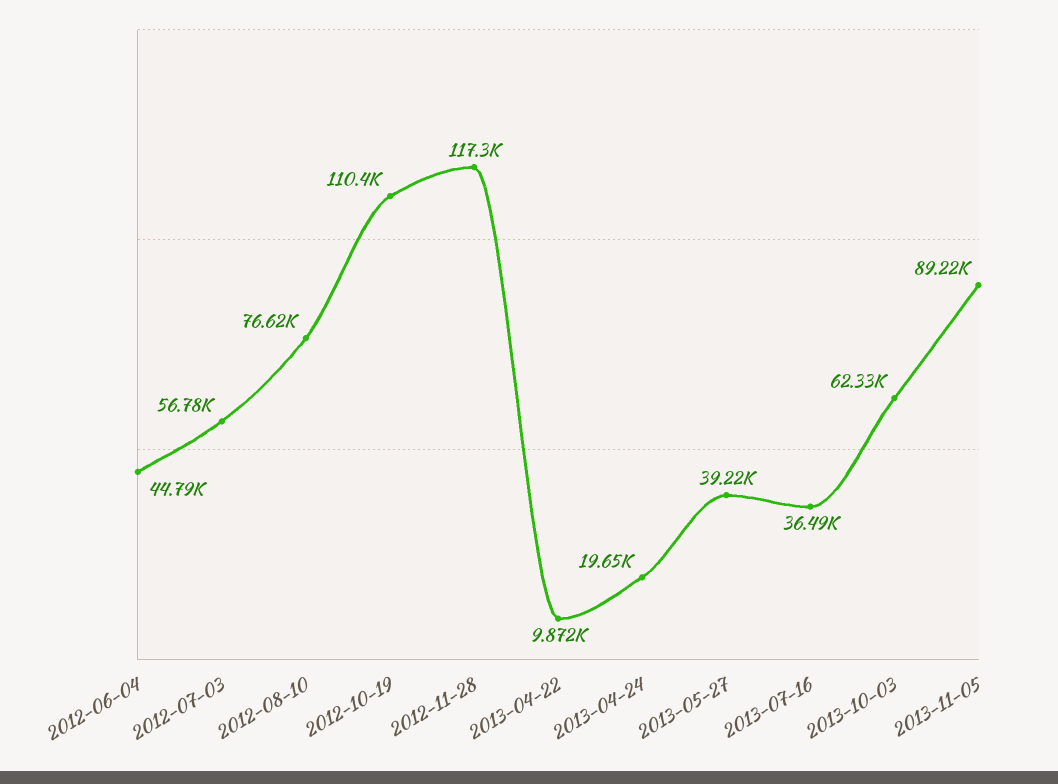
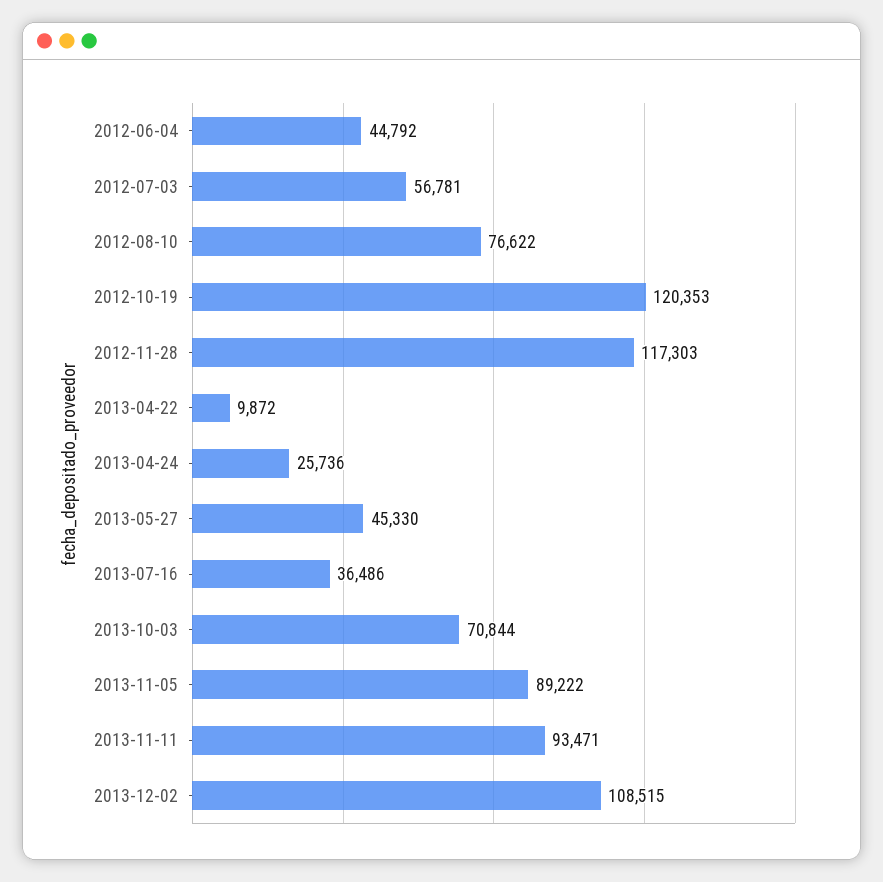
2012-10-19: 110400 -> 120353
2013-04-24: 19650 -> 25736
2013-05-27: 39220 -> 45330
2013-10-03: 62330 -> 70844
2013-11-11: none -> 93471
2013-12-02: none -> 108515

